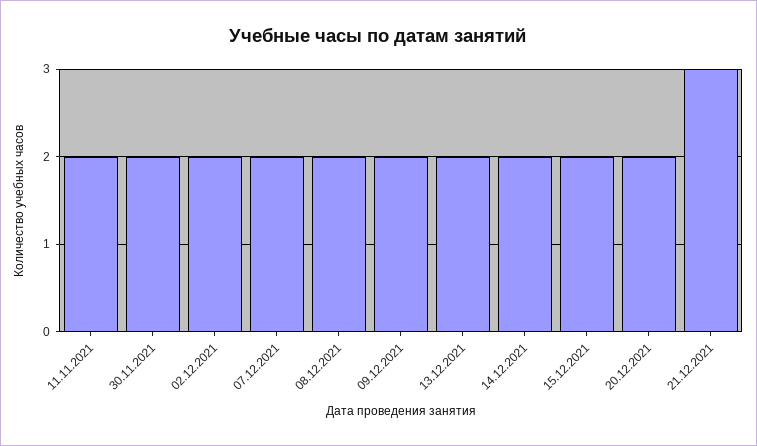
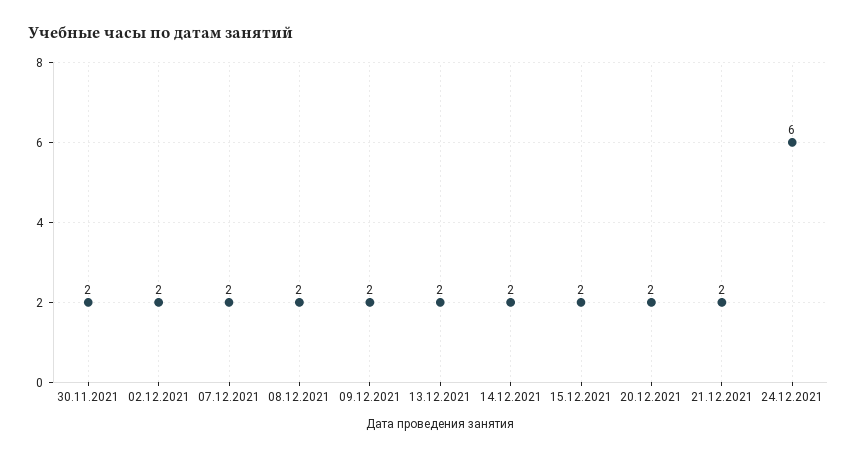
11.11.2021: 2 -> none
21.12.2021: 3 -> 2
24.12.2021: none -> 6

